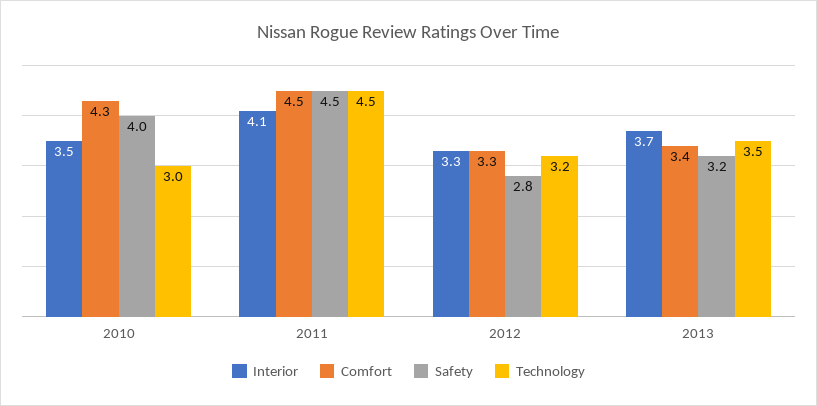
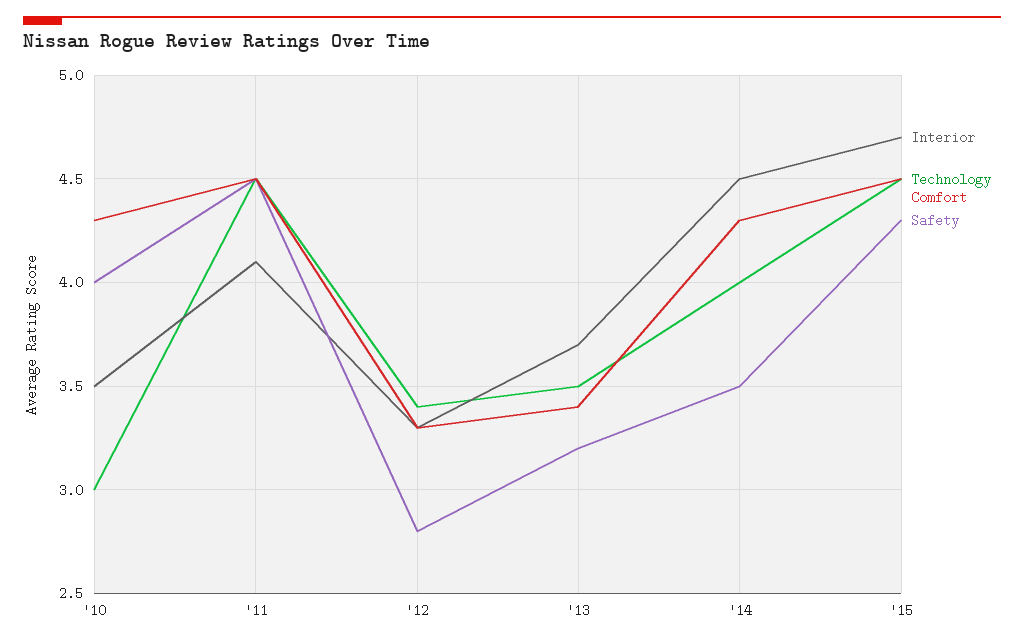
Technology, 2012: 3.2 -> 3.4
Interior, '14: none -> 4.5
Technology, '14: none -> 4
Comfort, '14: none -> 4.3
Safety, '14: none -> 3.5
Interior, '15: none -> 4.7
Technology, '15: none -> 4.5
Comfort, '15: none -> 4.5
Safety, '15: none -> 4.3

